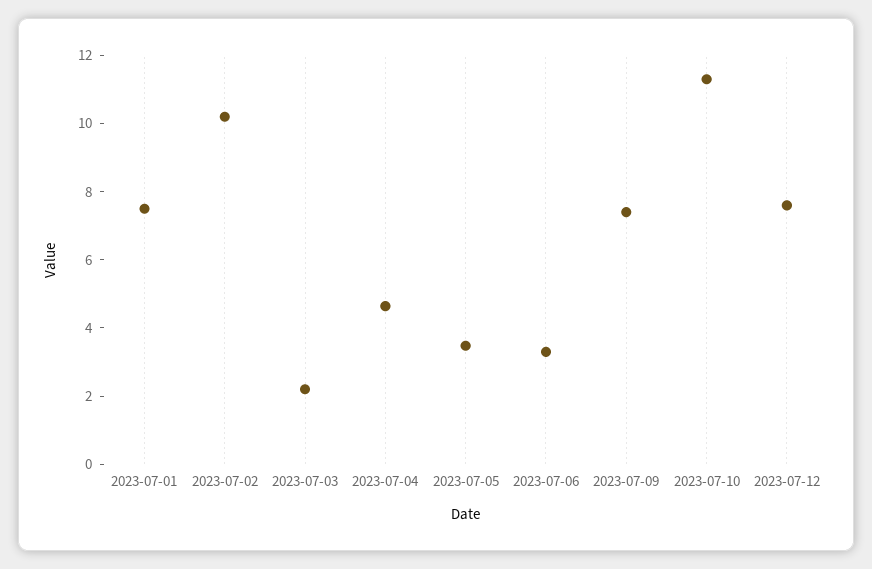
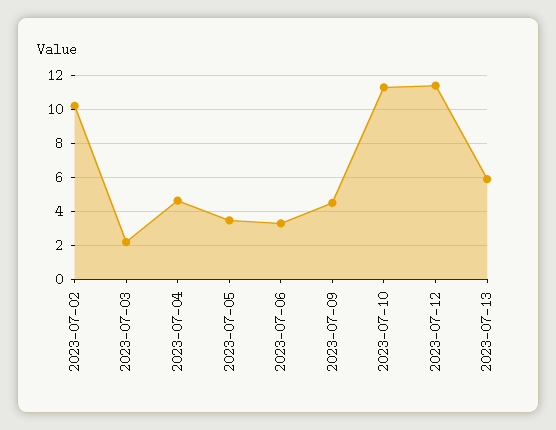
2023-07-01: 7.5 -> none
2023-07-09: 7.5 -> 4.5
2023-07-12: 7.5 -> 11.5
2023-07-13: none -> 6

